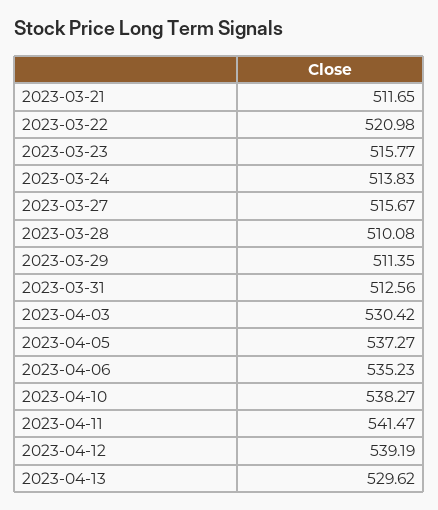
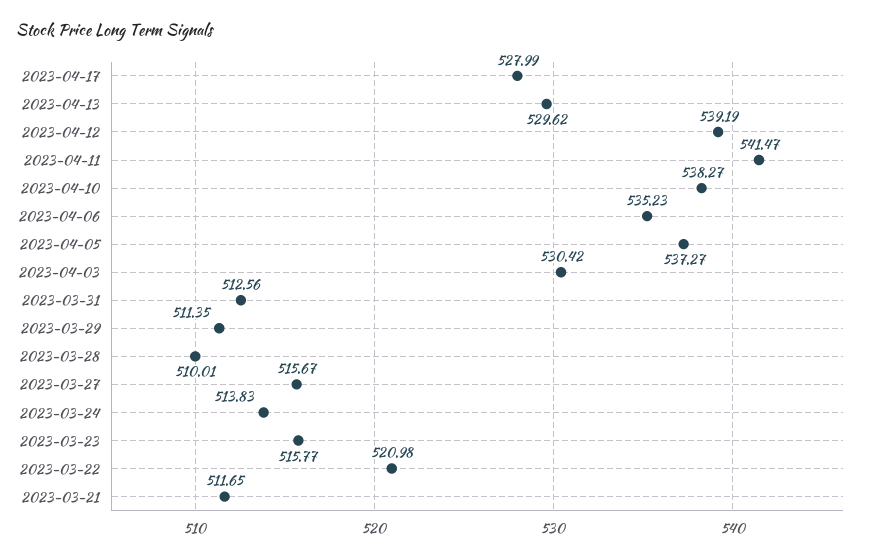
2023-03-28: 510.08 -> 510.01
2023-04-17: none -> 527.99

